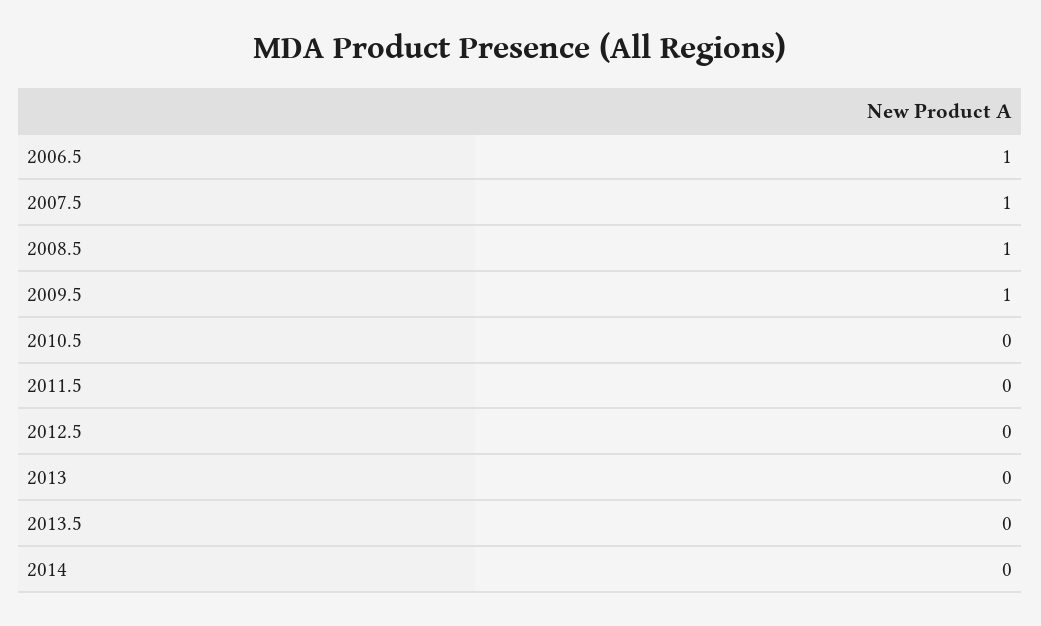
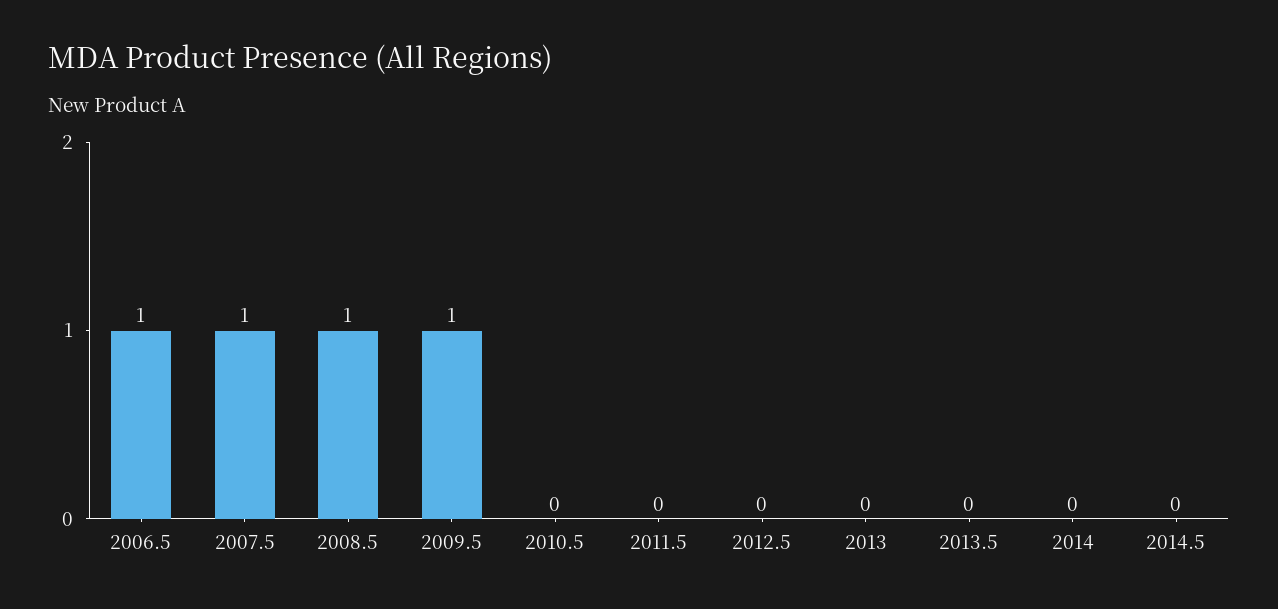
2014.5: none -> 0

